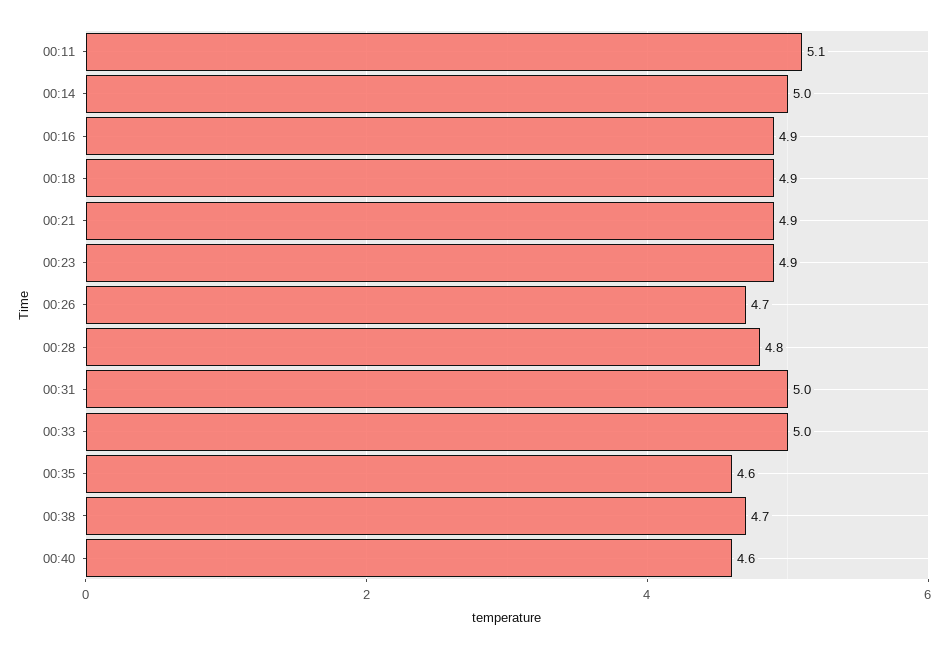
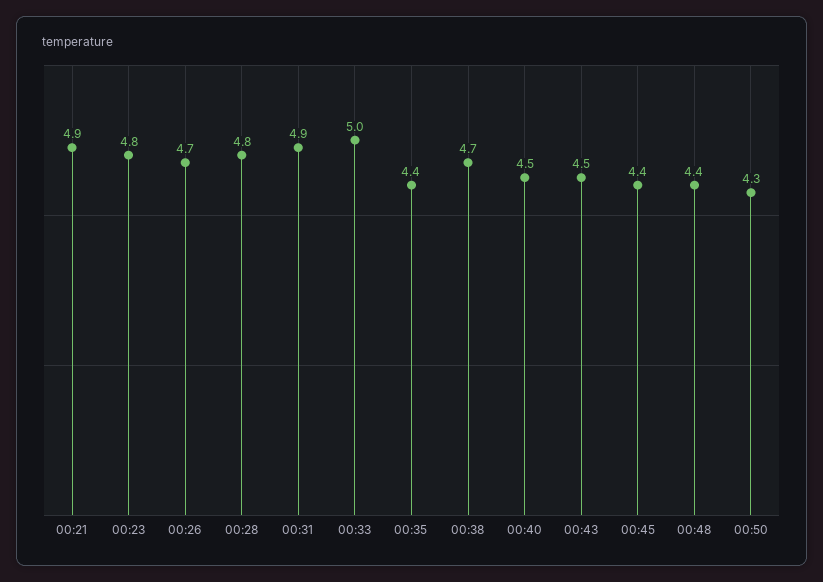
00:11: 5.1 -> none
00:14: 5 -> none
00:16: 4.9 -> none
00:18: 4.9 -> none
00:23: 4.9 -> 4.8
00:31: 5 -> 4.9
00:35: 4.6 -> 4.4
00:40: 4.6 -> 4.5
00:43: none -> 4.5
00:45: none -> 4.4
00:48: none -> 4.4
00:50: none -> 4.3

